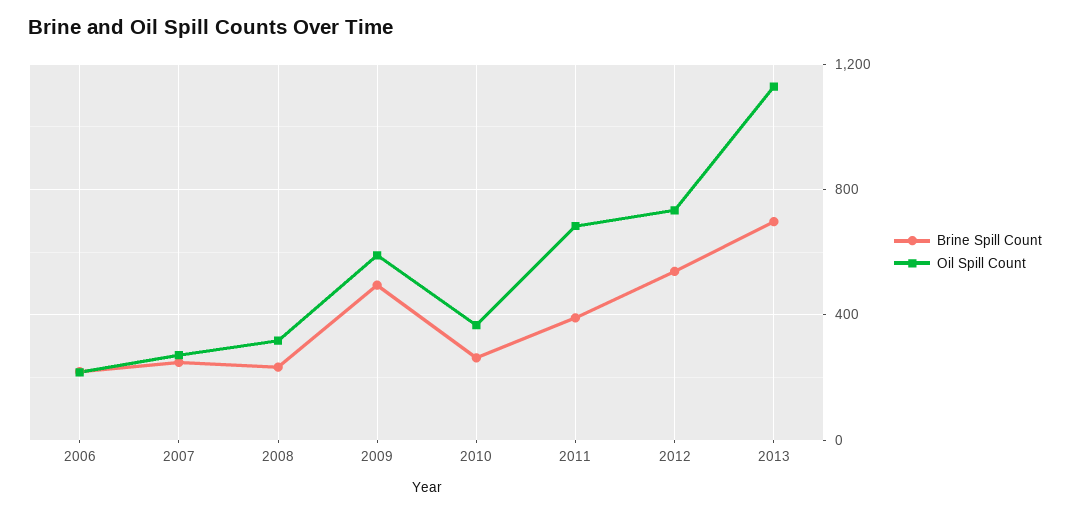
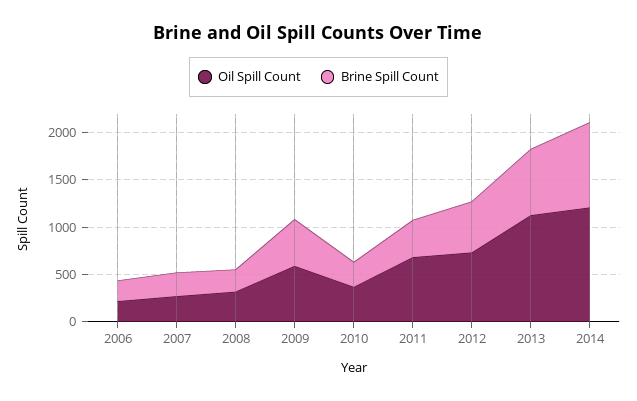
Oil Spill Count, 2014: none -> 1200
Brine Spill Count, 2014: none -> 900

